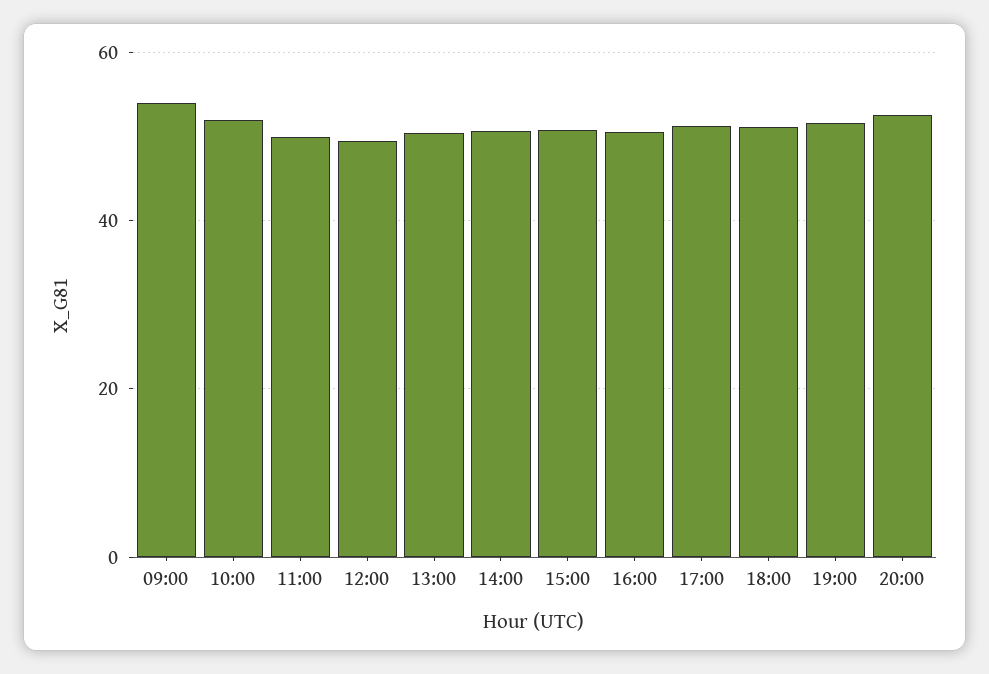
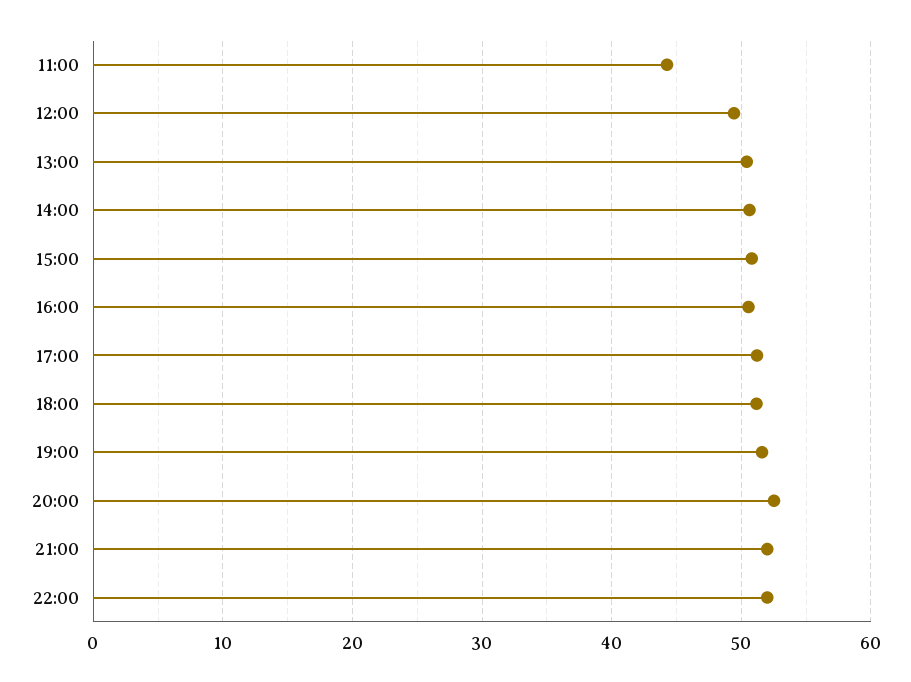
09:00: 54 -> none
10:00: 52 -> none
11:00: 50 -> 44
21:00: none -> 52
22:00: none -> 52

